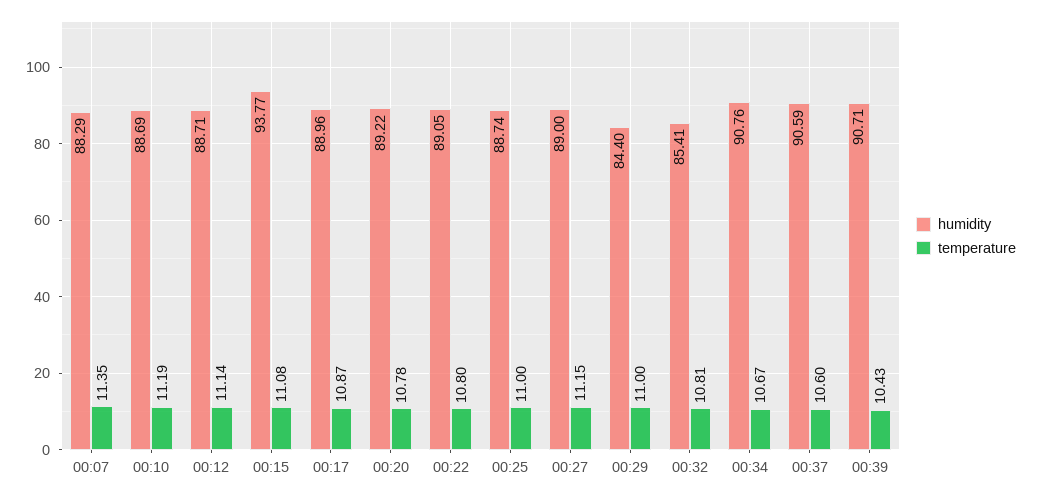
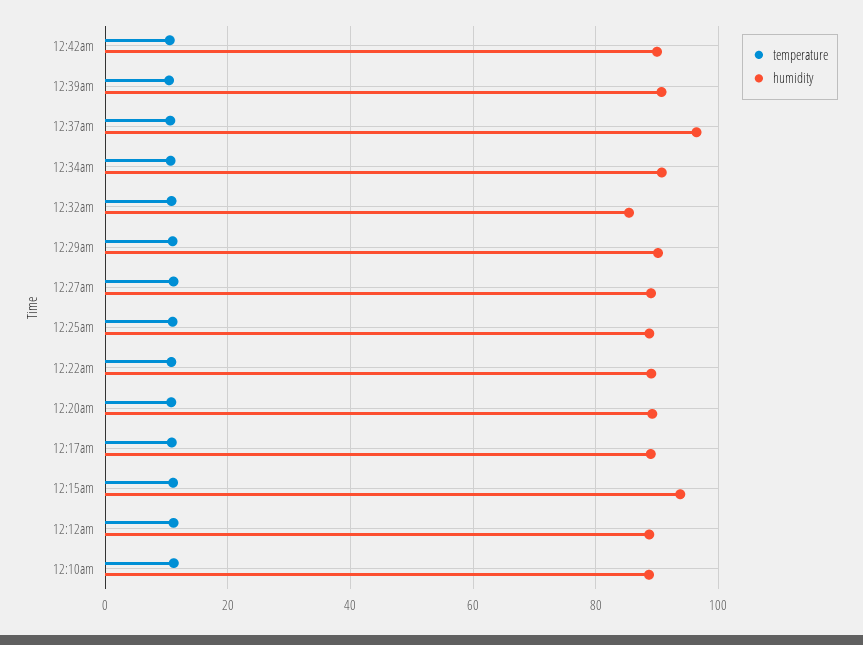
humidity, 00:07: 88.29 -> none
temperature, 00:07: 11.35 -> none
humidity, 00:29: 84.4 -> 90
humidity, 00:37: 90.59 -> 96
temperature, 12:42am: none -> 10
humidity, 12:42am: none -> 90

